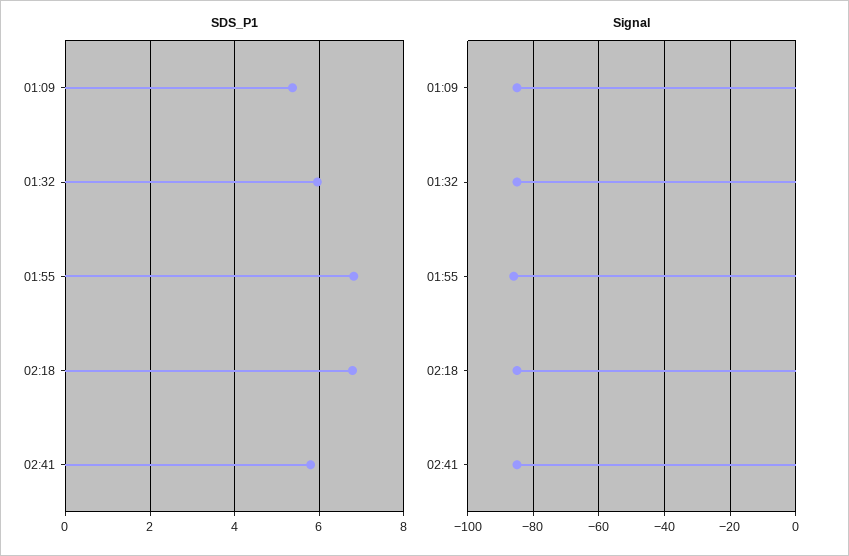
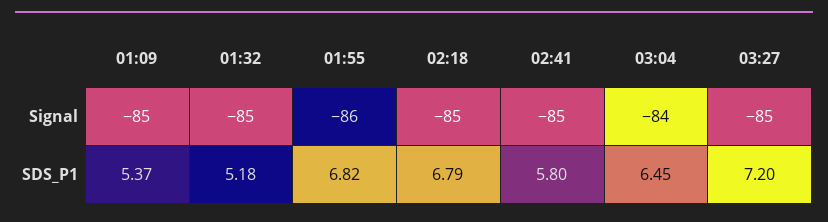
SDS_P1, 01:32: 6 -> 5.18
Signal, 03:04: none -> -84
Signal, 03:27: none -> -85
SDS_P1, 03:04: none -> 6.45
SDS_P1, 03:27: none -> 7.2

